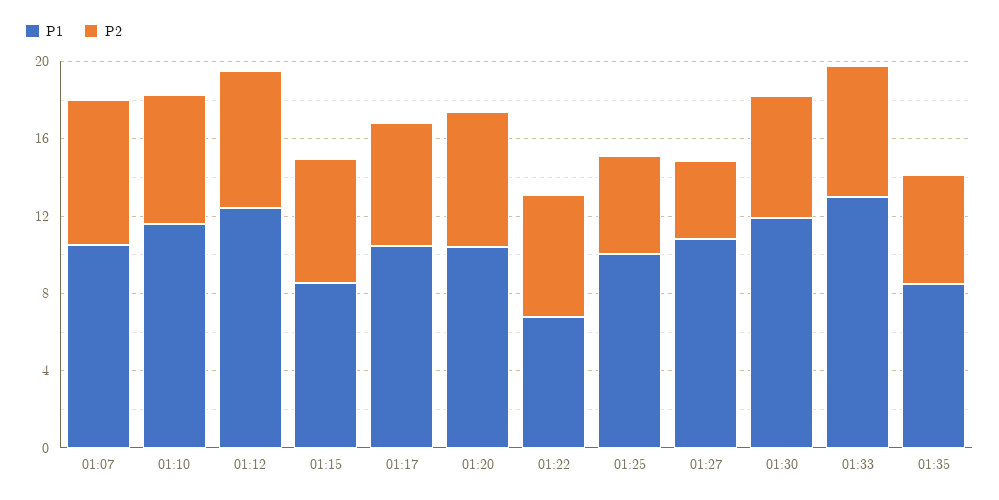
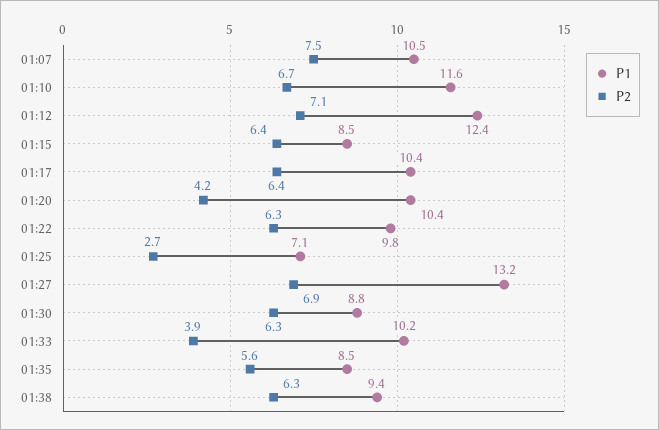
P2, 01:20: 7 -> 4.2
P1, 01:22: 7 -> 9.8
P1, 01:25: 10 -> 7.1
P2, 01:25: 5 -> 2.7
P1, 01:27: 11 -> 13.2
P2, 01:27: 4 -> 6.9
P1, 01:30: 12 -> 8.8
P1, 01:33: 13 -> 10.2
P2, 01:33: 7 -> 3.9
P1, 01:38: none -> 9.4
P2, 01:38: none -> 6.3

